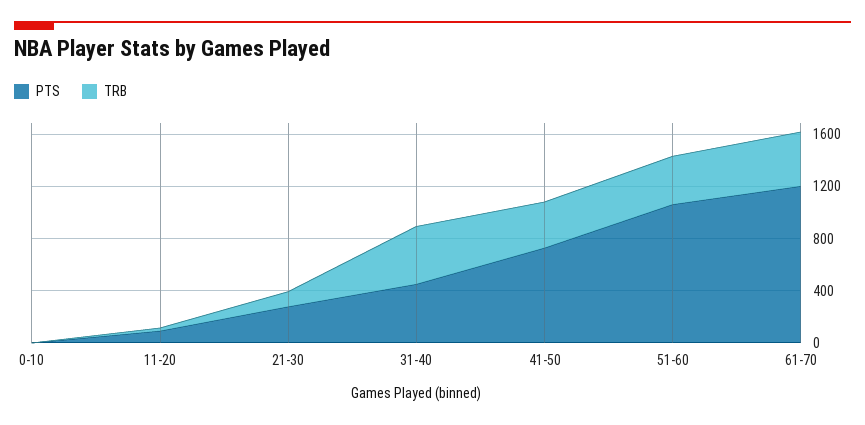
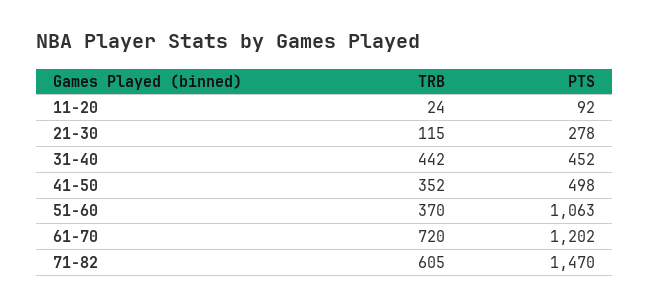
PTS, 0-10: 0 -> none
TRB, 0-10: 0 -> none
PTS, 41-50: 700 -> 498
TRB, 61-70: 400 -> 720
TRB, 71-82: none -> 605
PTS, 71-82: none -> 1470

